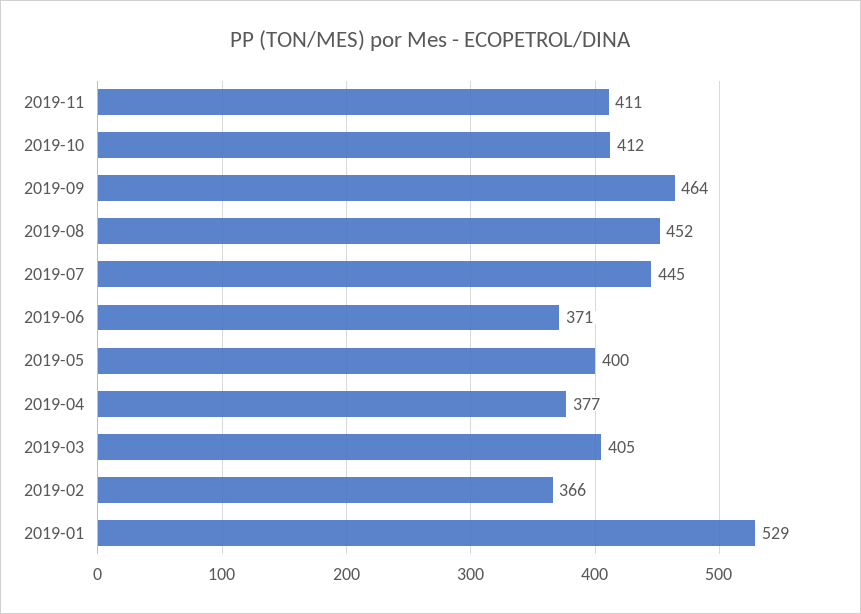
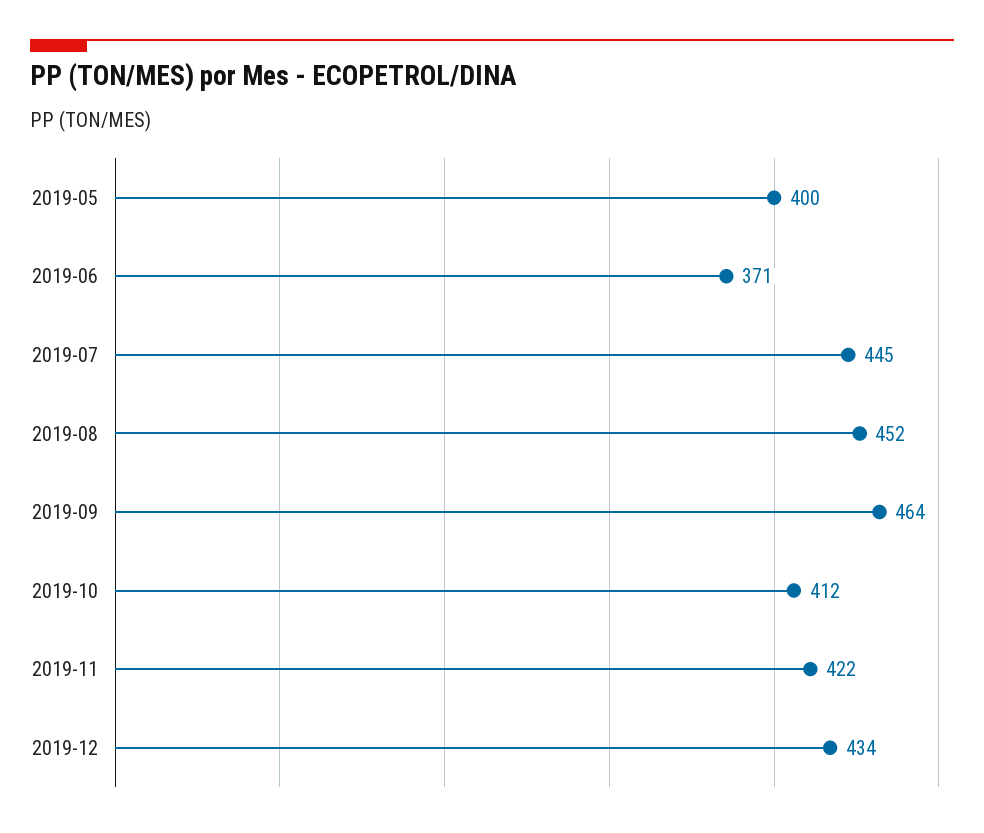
2019-11: 411 -> 422
2019-04: 377 -> none
2019-03: 405 -> none
2019-02: 366 -> none
2019-01: 529 -> none
2019-12: none -> 434

